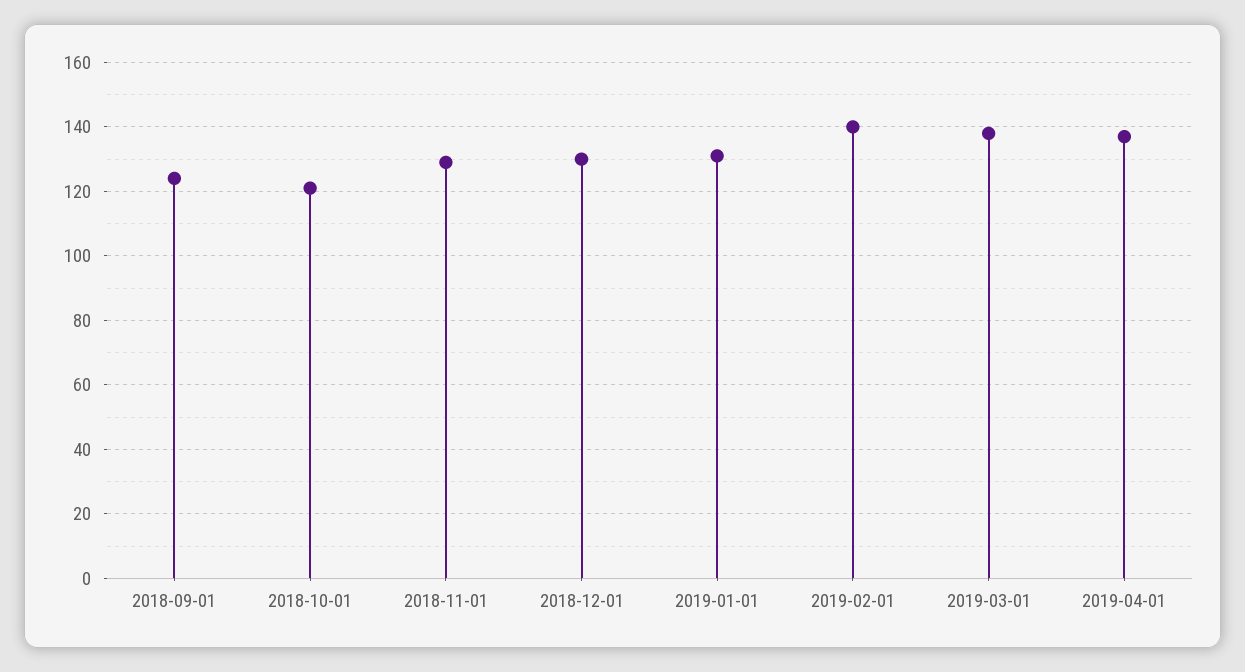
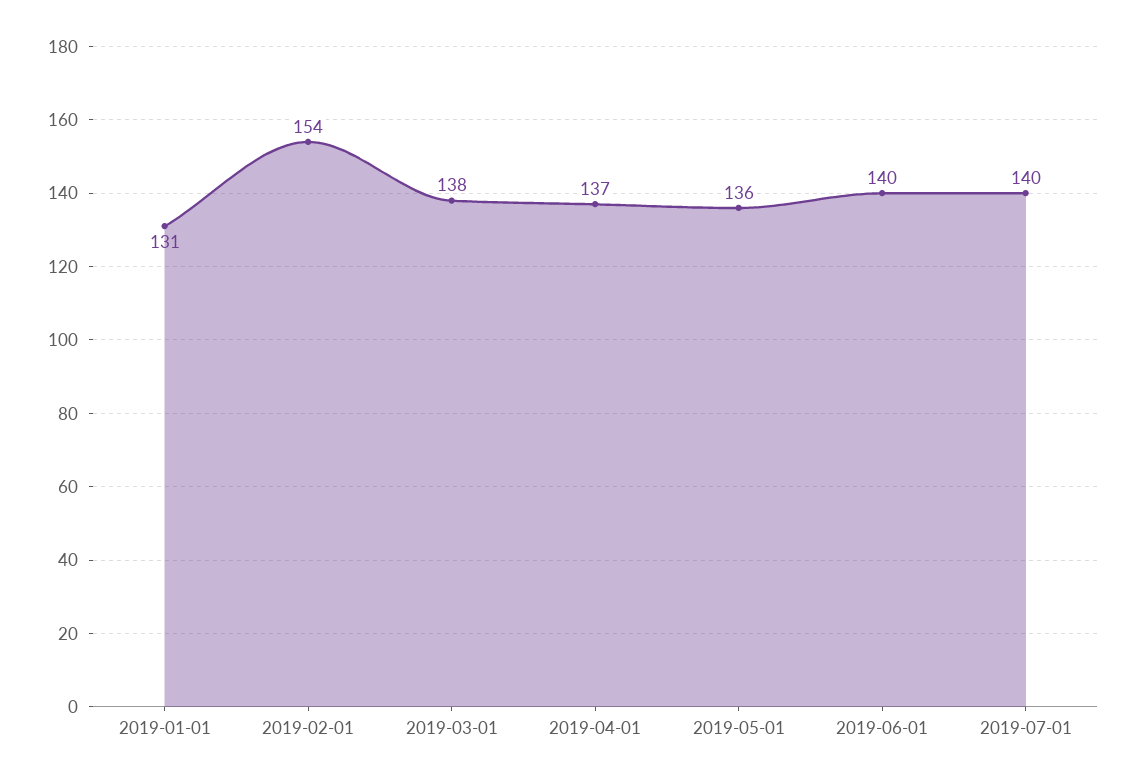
2018-09-01: 125 -> none
2018-10-01: 120 -> none
2018-11-01: 130 -> none
2018-12-01: 130 -> none
2019-02-01: 140 -> 154
2019-05-01: none -> 136
2019-06-01: none -> 140
2019-07-01: none -> 140

